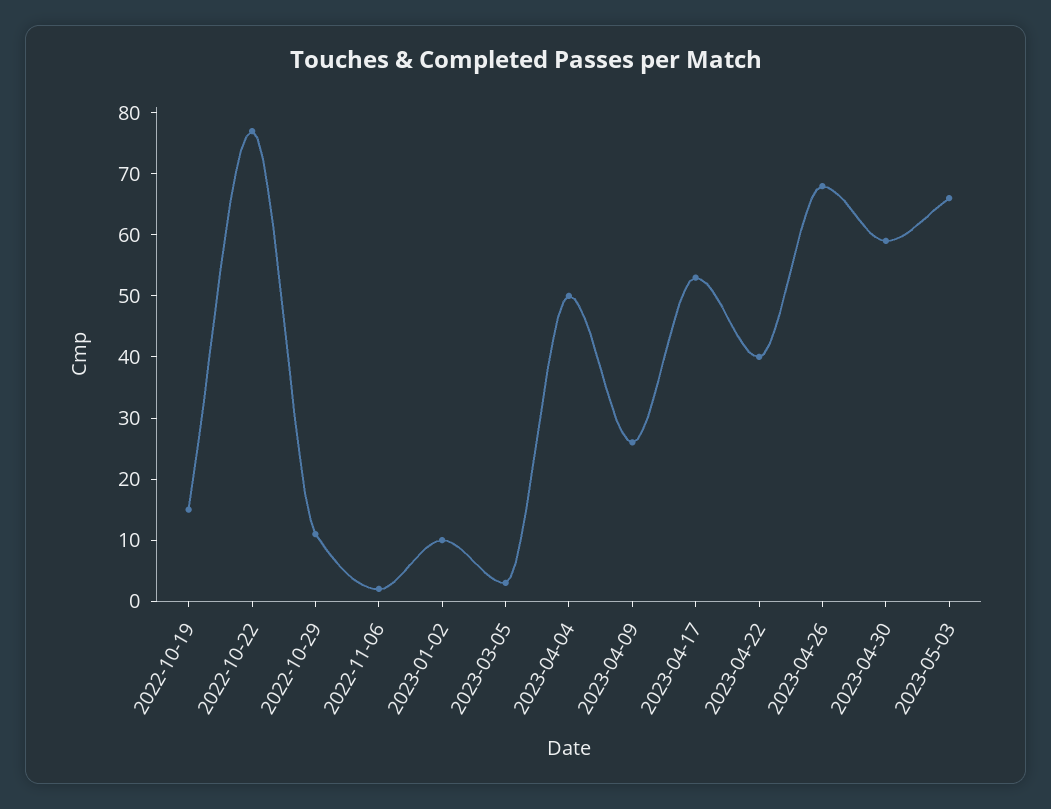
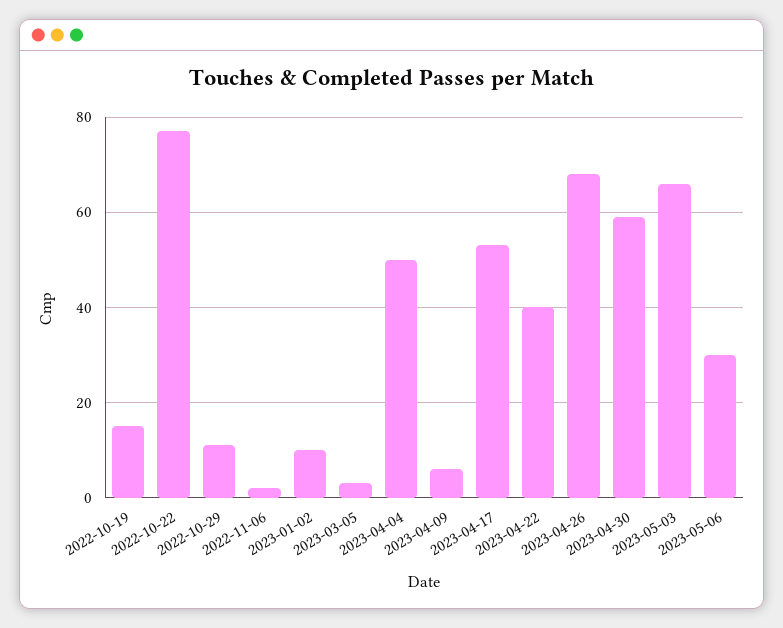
2023-04-09: 25 -> 5
2023-05-06: none -> 30

